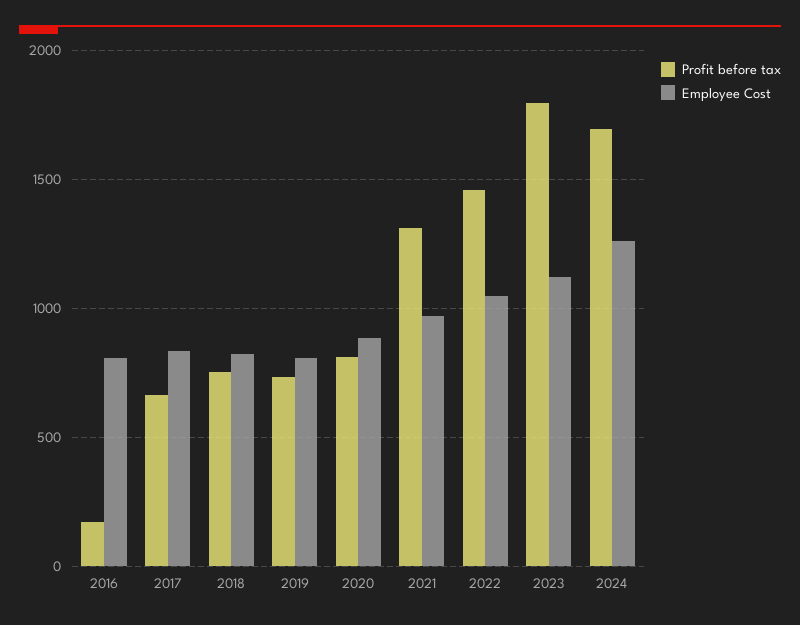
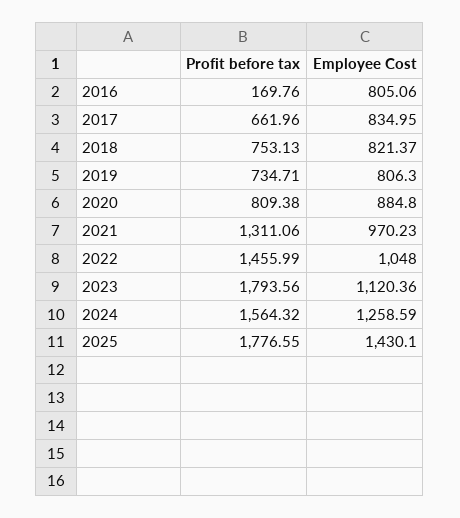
Profit before tax, 2024: 1700 -> 1564.32
Profit before tax, 2025: none -> 1776.55
Employee Cost, 2025: none -> 1430.1

